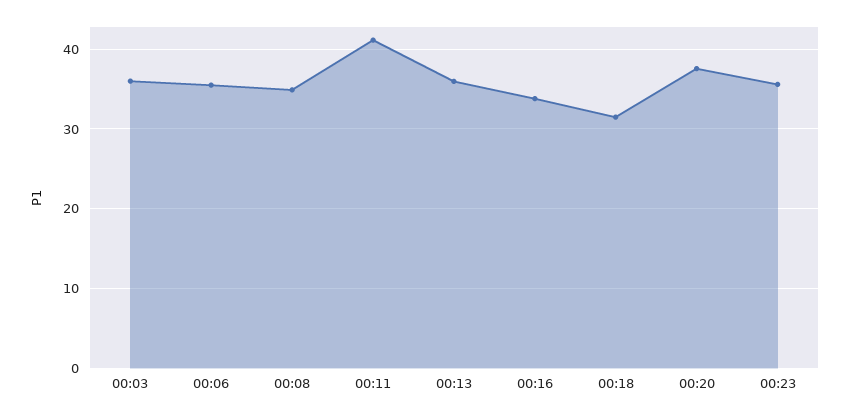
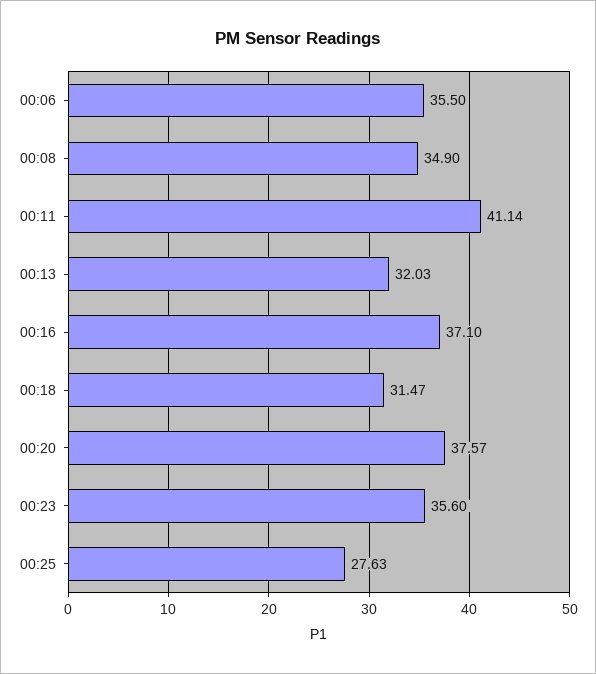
00:03: 36 -> none
00:13: 36 -> 32.03
00:16: 34 -> 37.1
00:25: none -> 27.63

